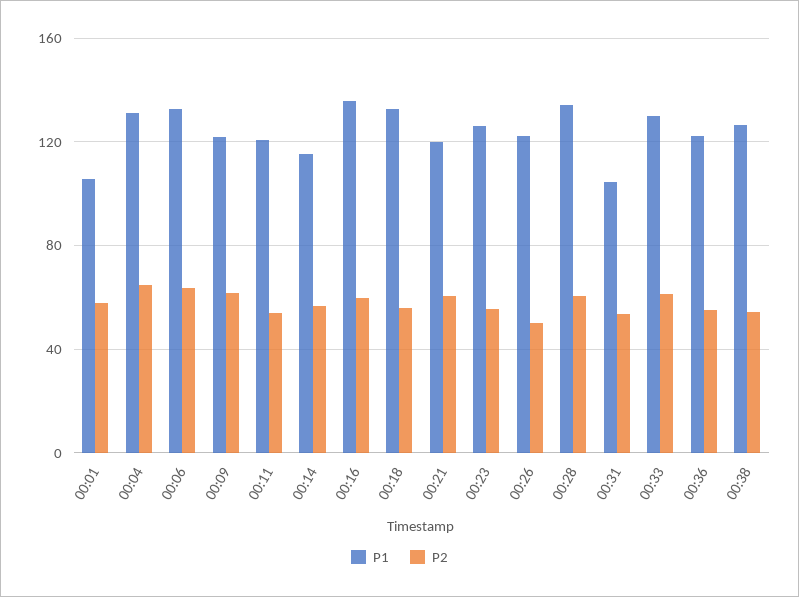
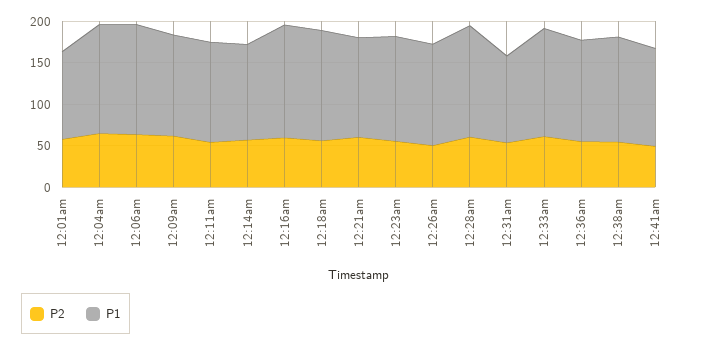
P2, 12:41am: none -> 50
P1, 12:41am: none -> 120

